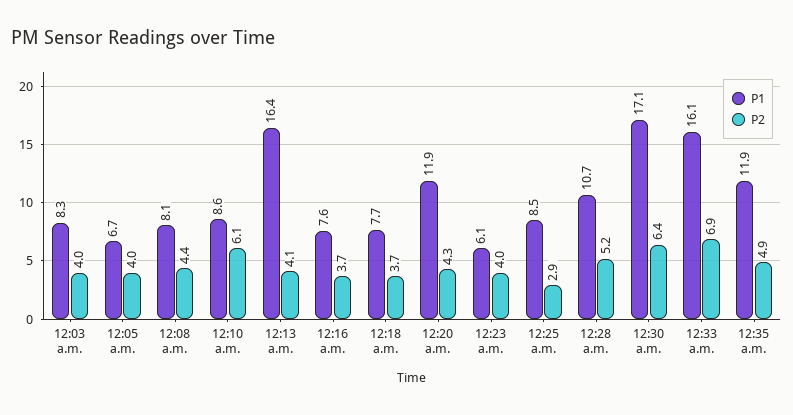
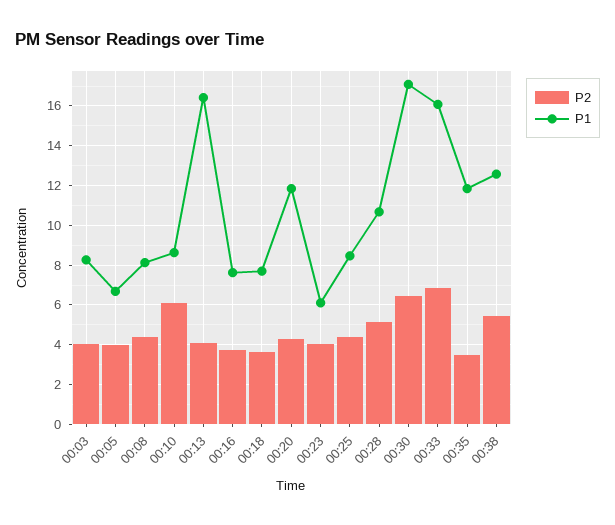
P2, 12:25 a.m.: 2.9 -> 4.5
P2, 12:35 a.m.: 4.9 -> 3.5
P2, 00:38: none -> 5.5
P1, 00:38: none -> 12.5

